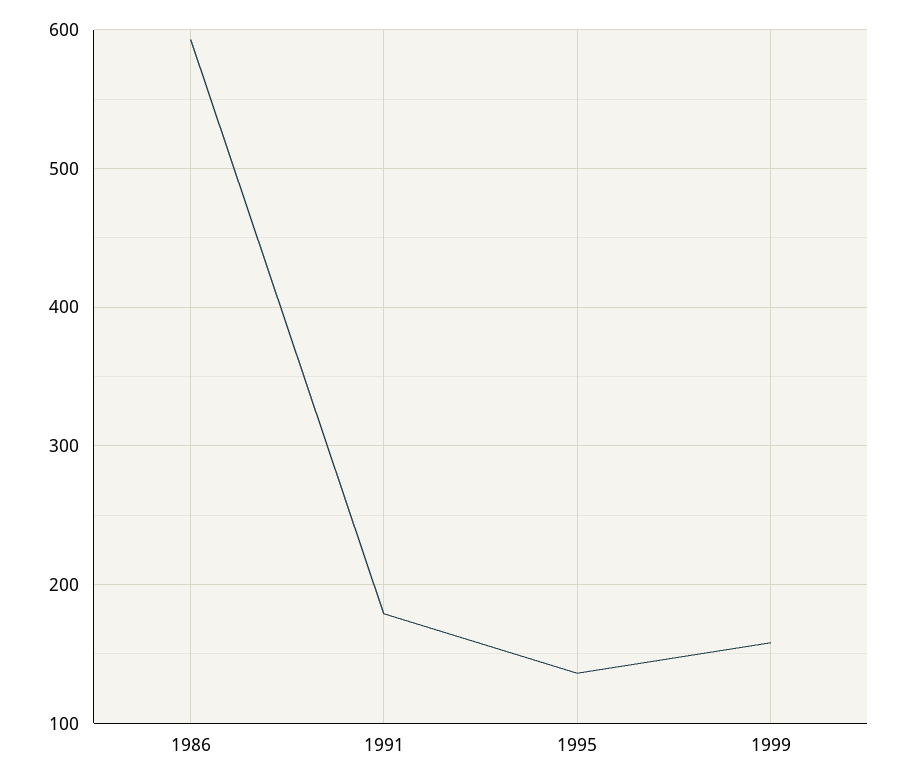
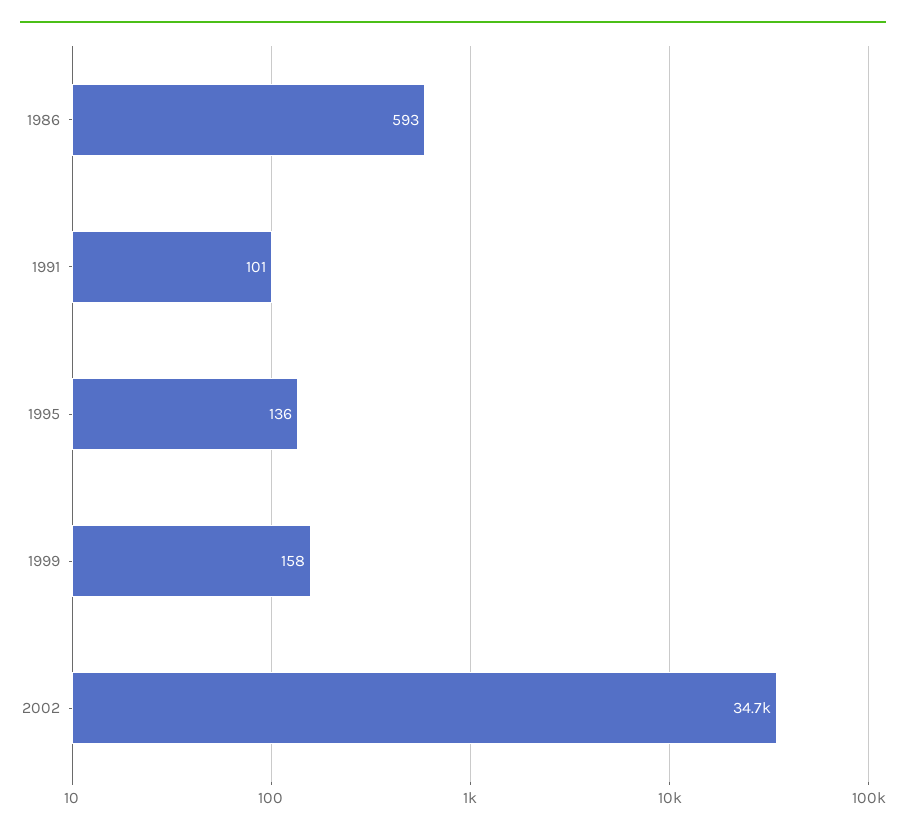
1991: 180 -> 101
2002: none -> 34700

